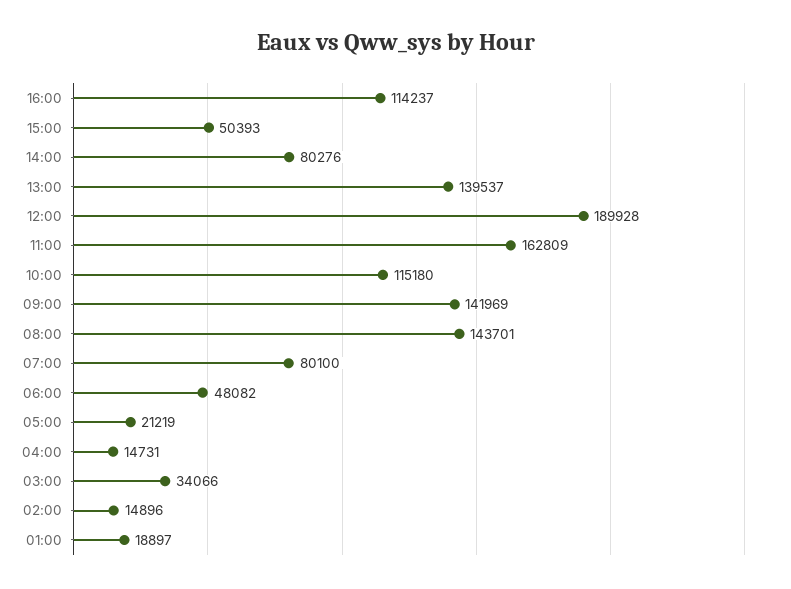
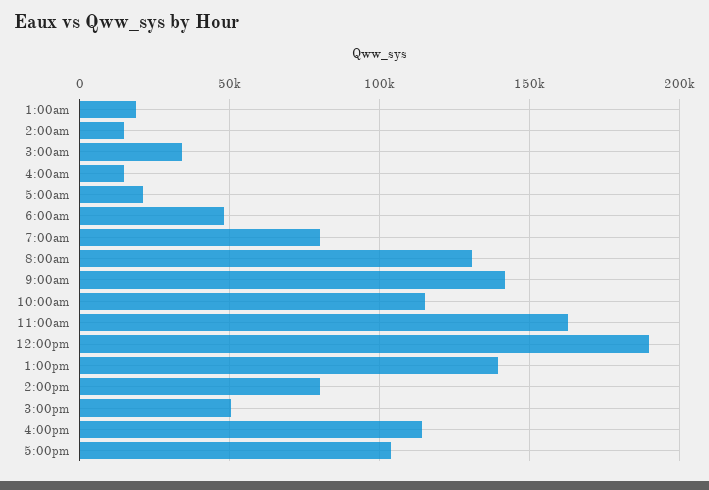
08:00: 143701 -> 130000
5:00pm: none -> 105000

